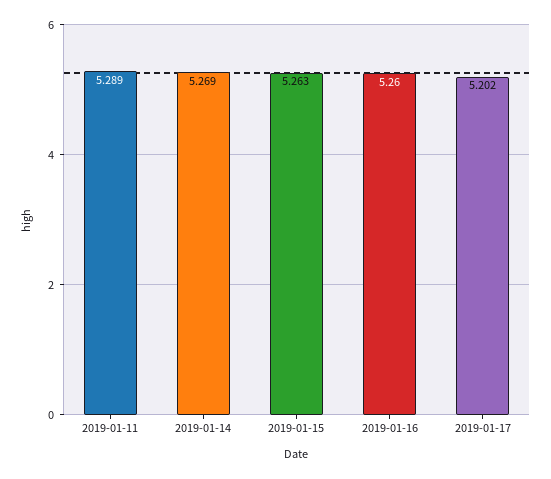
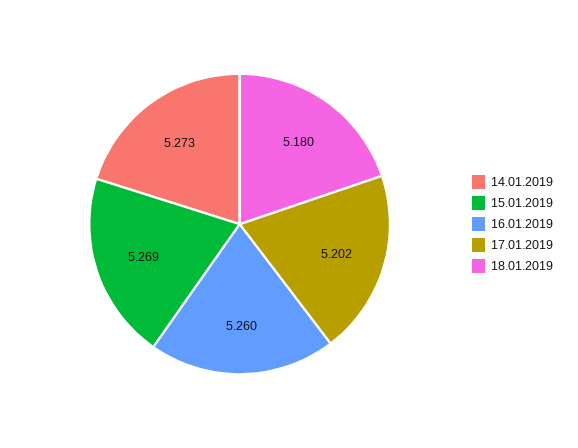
2019-01-11: 5.289 -> none
2019-01-14: 5.269 -> 5.273
2019-01-15: 5.263 -> 5.269
18.01.2019: none -> 5.18

